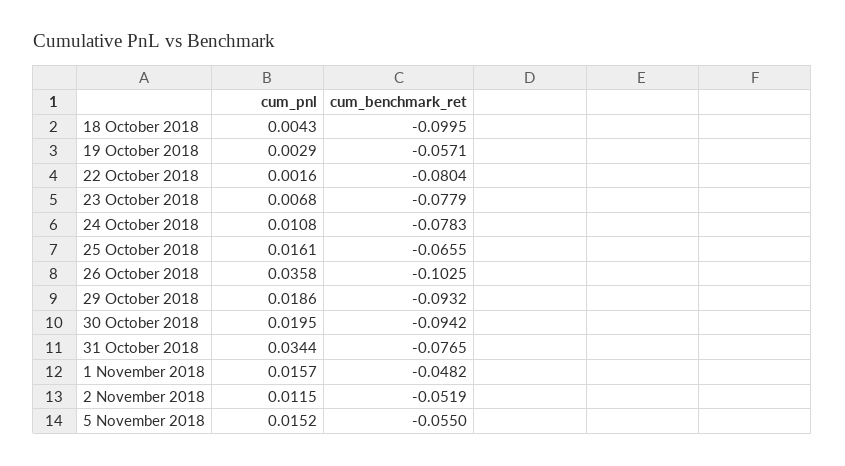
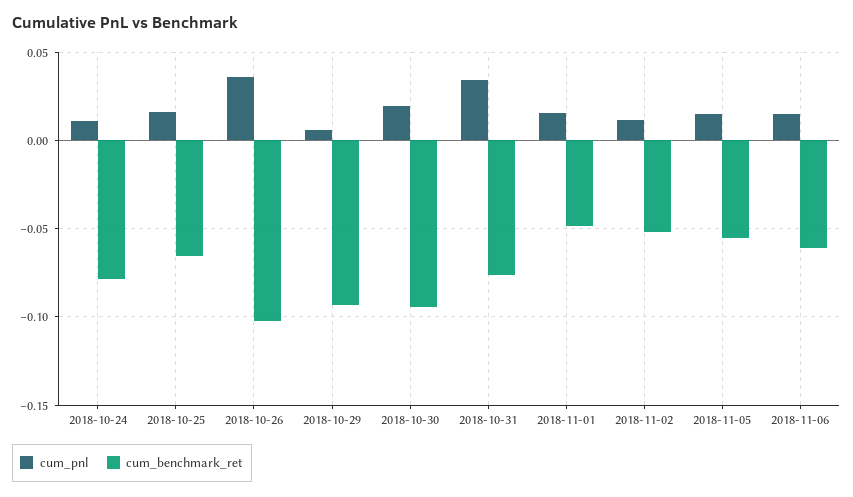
cum_pnl, 18 October 2018: 0.0043 -> none
cum_benchmark_ret, 18 October 2018: -0.0995 -> none
cum_pnl, 19 October 2018: 0.0029 -> none
cum_benchmark_ret, 19 October 2018: -0.0571 -> none
cum_pnl, 22 October 2018: 0.0016 -> none
cum_benchmark_ret, 22 October 2018: -0.0804 -> none
cum_pnl, 23 October 2018: 0.0068 -> none
cum_benchmark_ret, 23 October 2018: -0.0779 -> none
cum_pnl, 29 October 2018: 0.0186 -> 0.005
cum_pnl, 2018-11-06: none -> 0.015
cum_benchmark_ret, 2018-11-06: none -> -0.06

